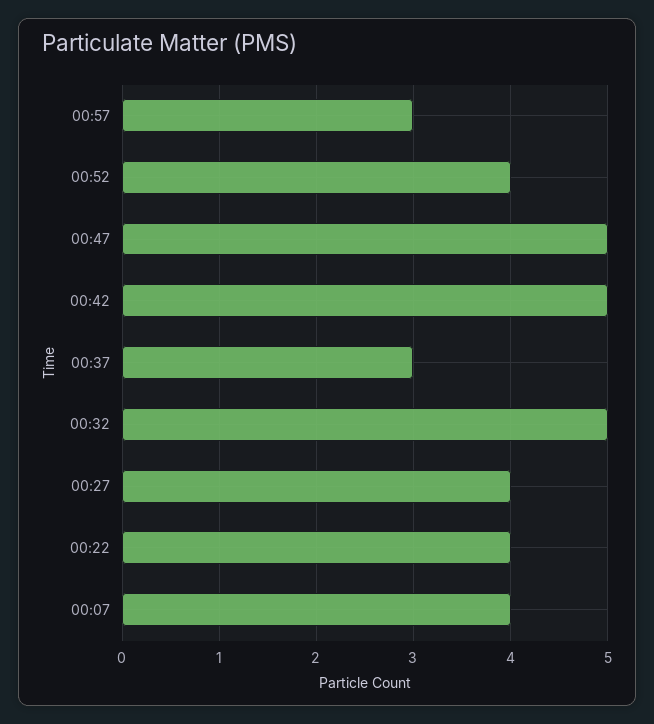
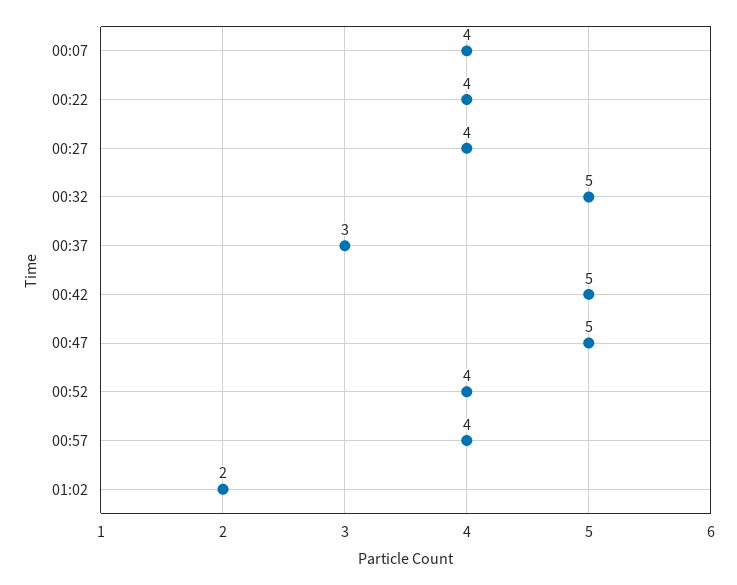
00:57: 3 -> 4
01:02: none -> 2

